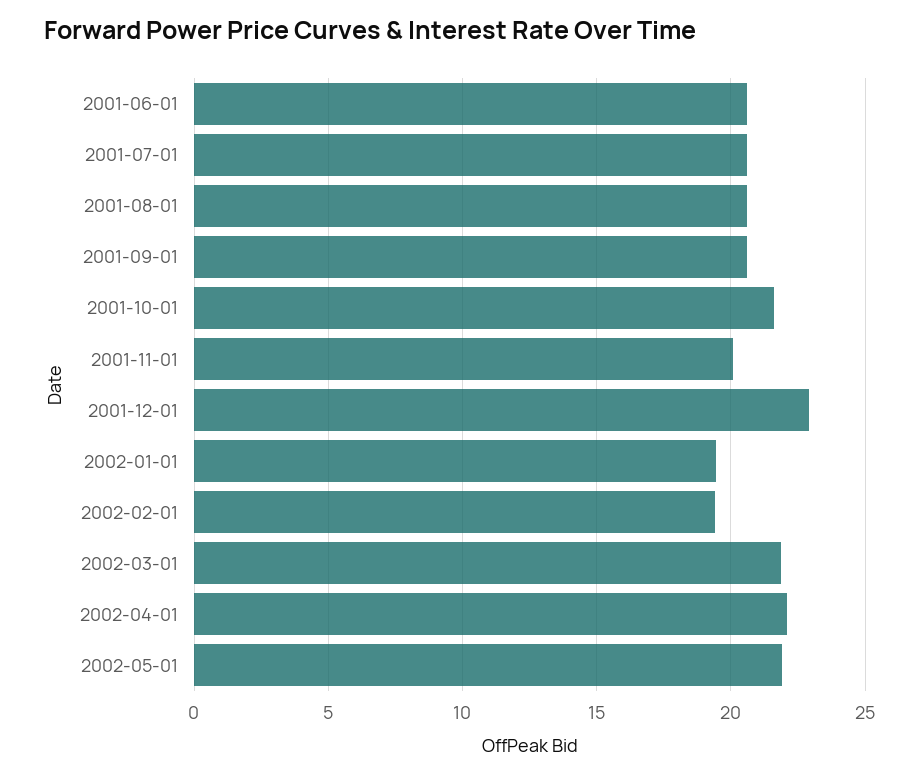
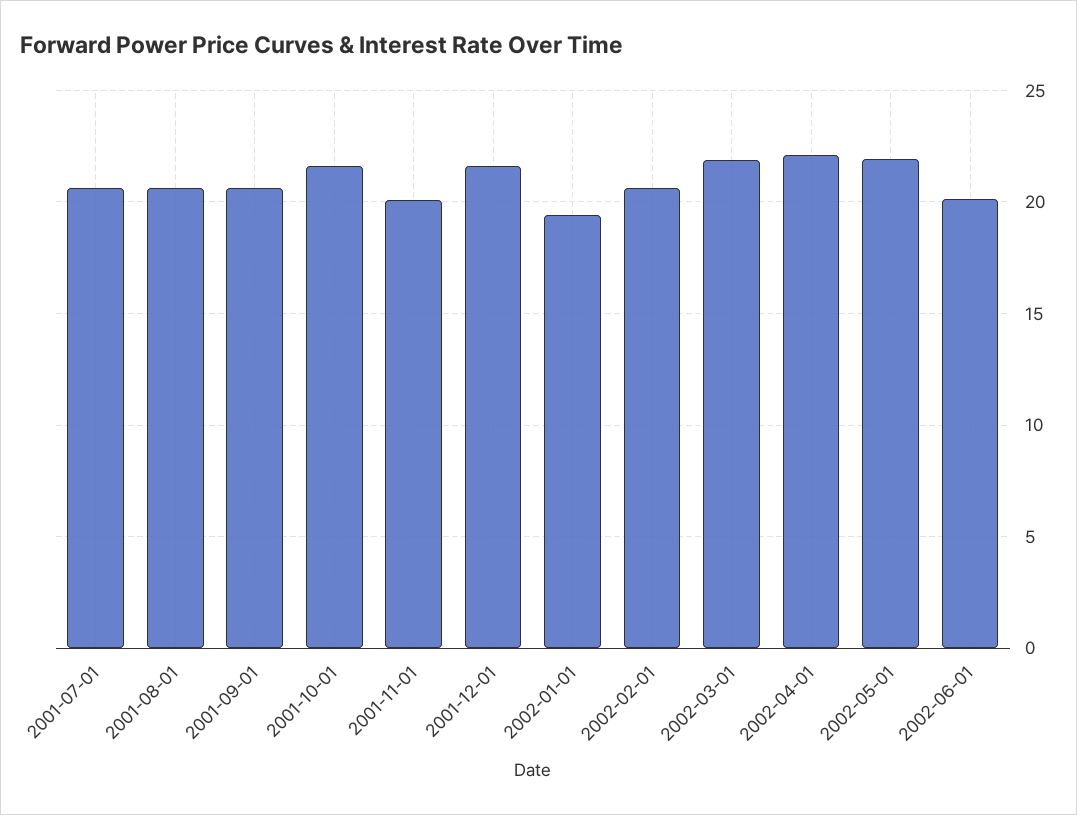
2001-06-01: 20.5 -> none
2001-12-01: 23 -> 21.5
2002-02-01: 19.5 -> 20.5
2002-06-01: none -> 20

